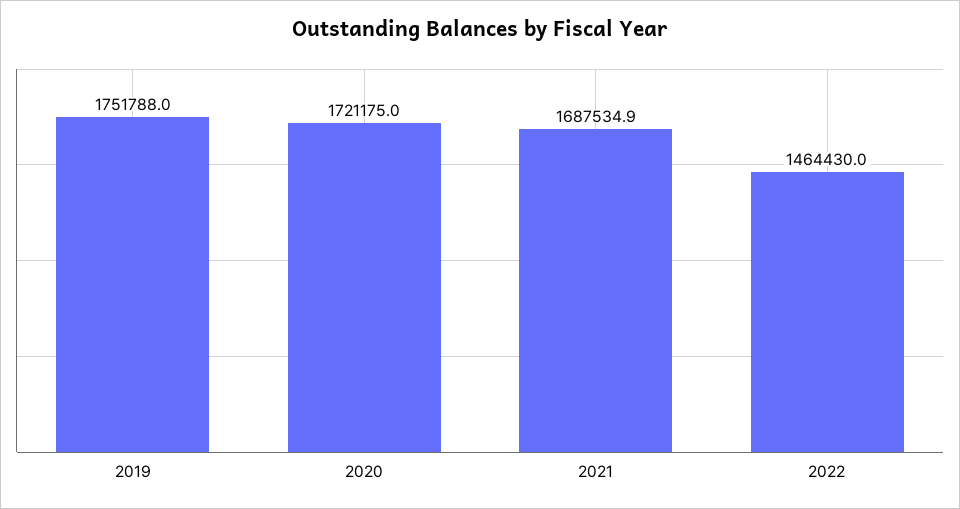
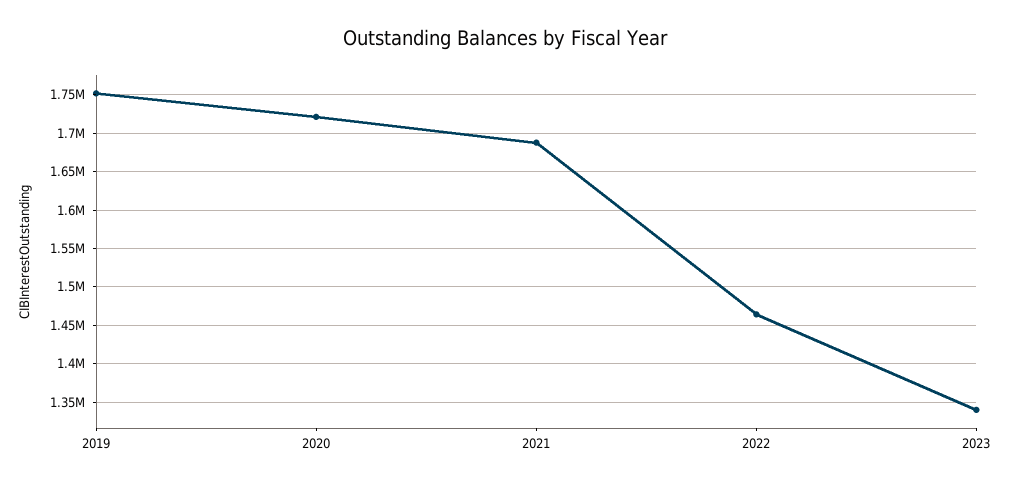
2023: none -> 1340000

